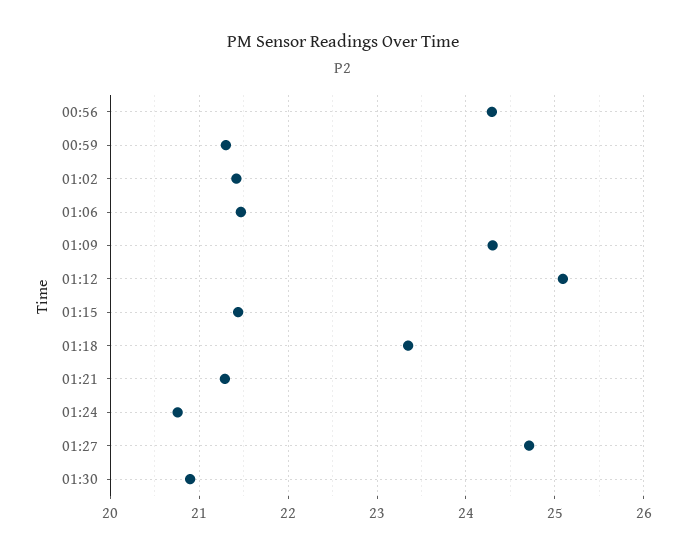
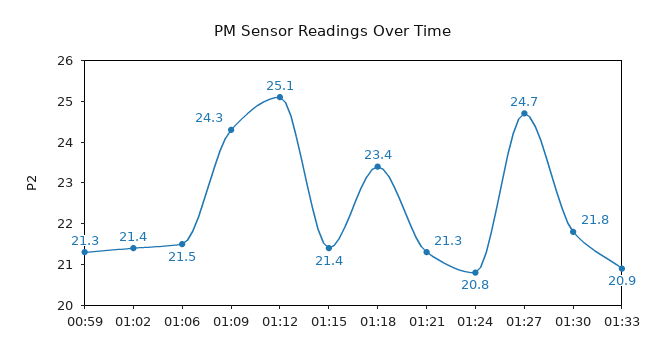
00:56: 24.3 -> none
01:30: 20.9 -> 21.8
01:33: none -> 20.9

